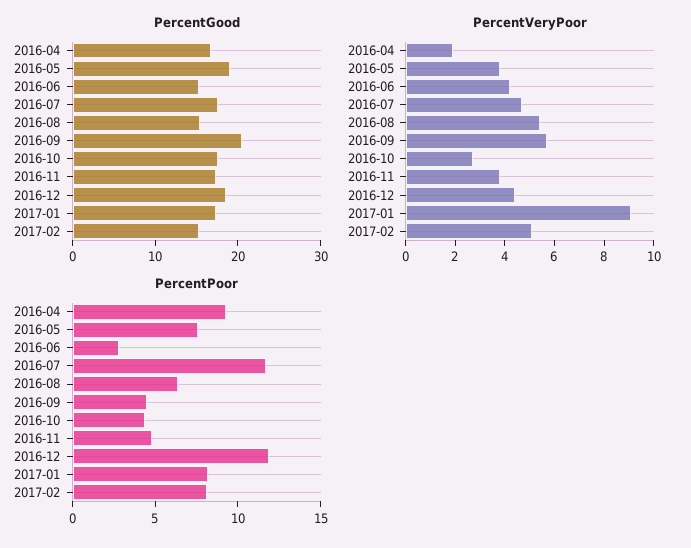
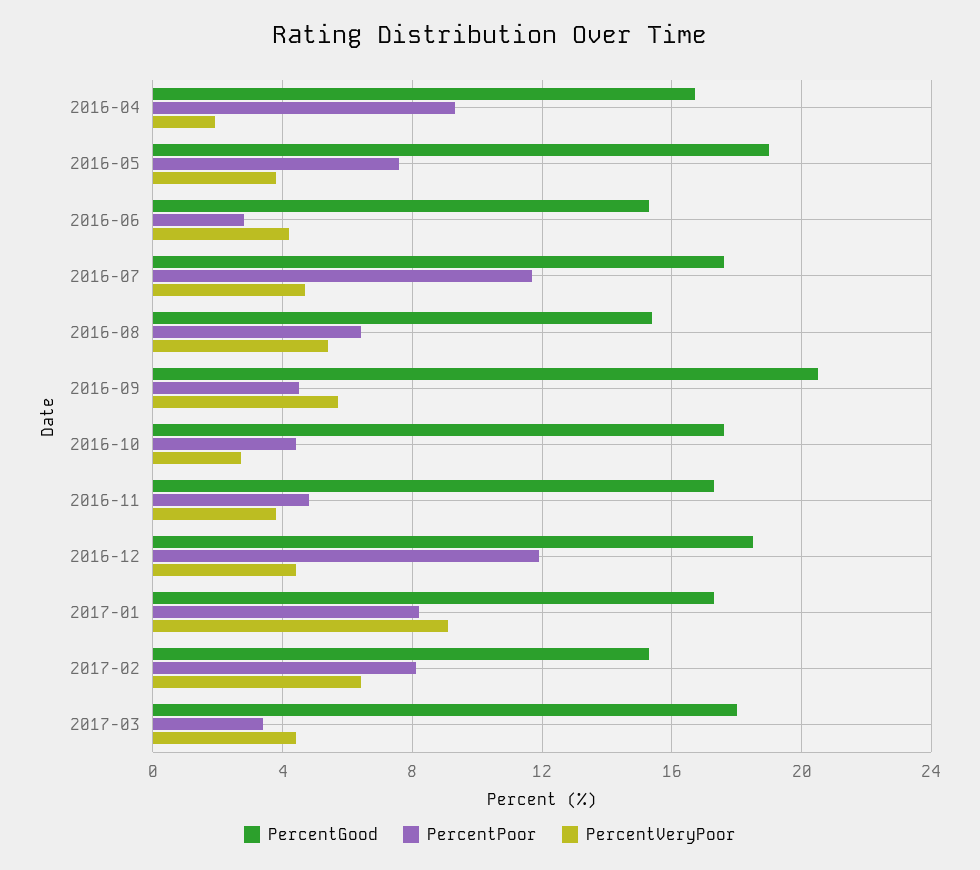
PercentVeryPoor, 2017-02: 5 -> 6.5
PercentGood, 2017-03: none -> 18
PercentPoor, 2017-03: none -> 3.5
PercentVeryPoor, 2017-03: none -> 4.5

